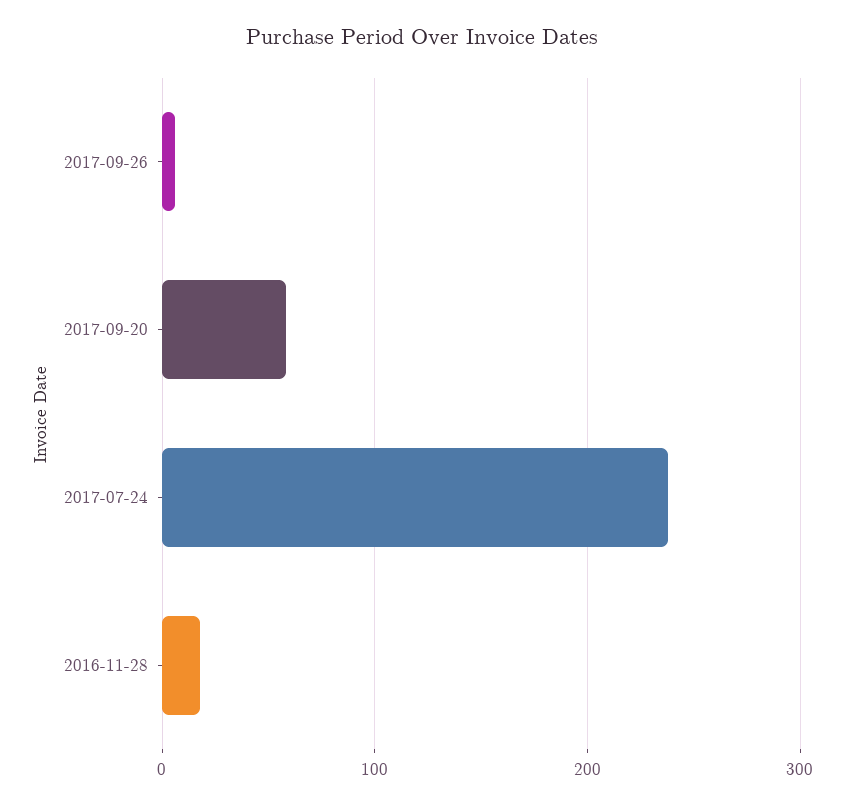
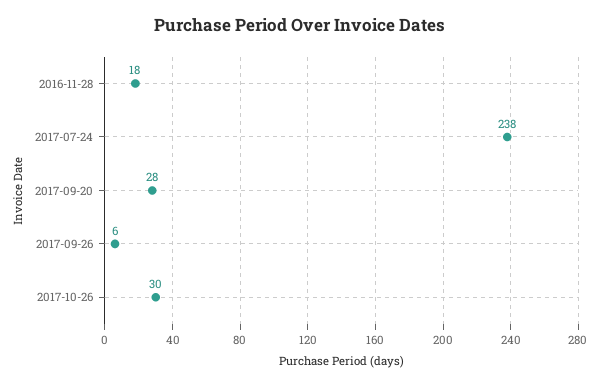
2017-09-20: 60 -> 28
2017-10-26: none -> 30

